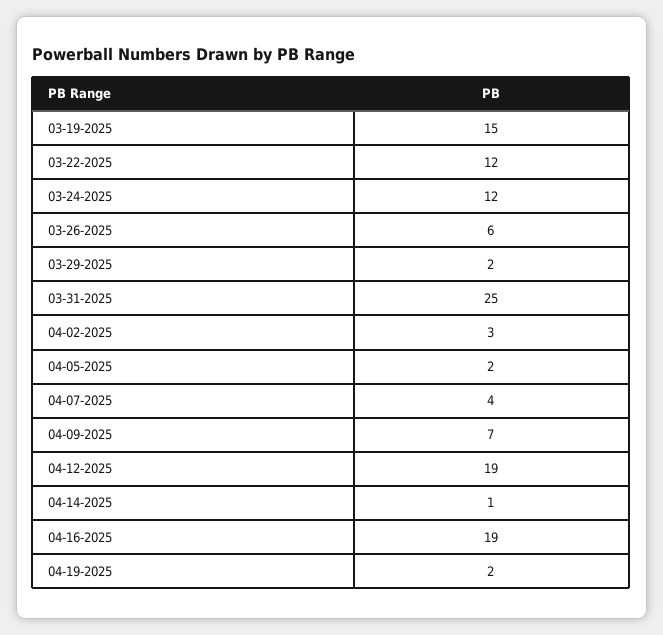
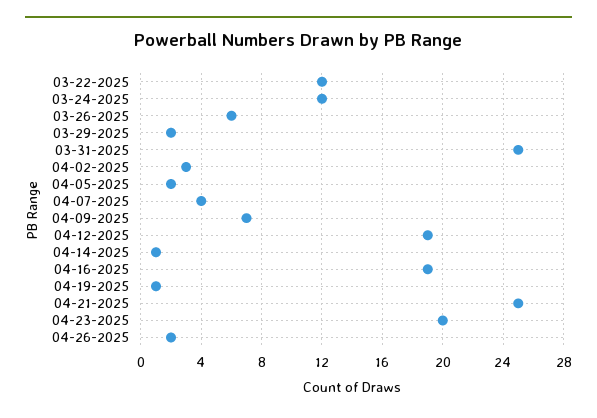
03-19-2025: 15 -> none
04-19-2025: 2 -> 1
04-21-2025: none -> 25
04-23-2025: none -> 20
04-26-2025: none -> 2

